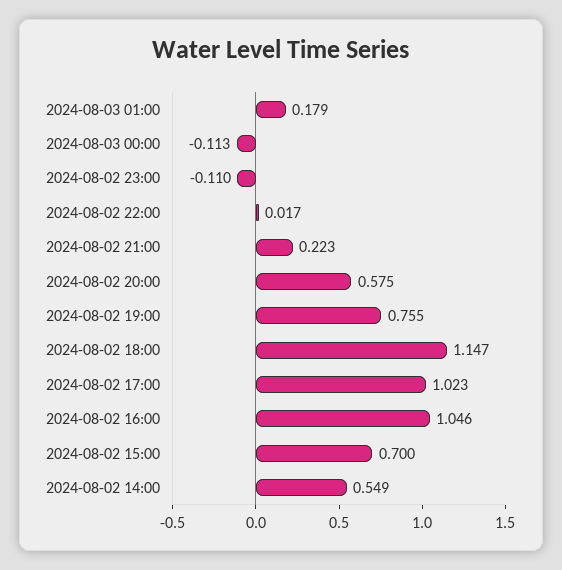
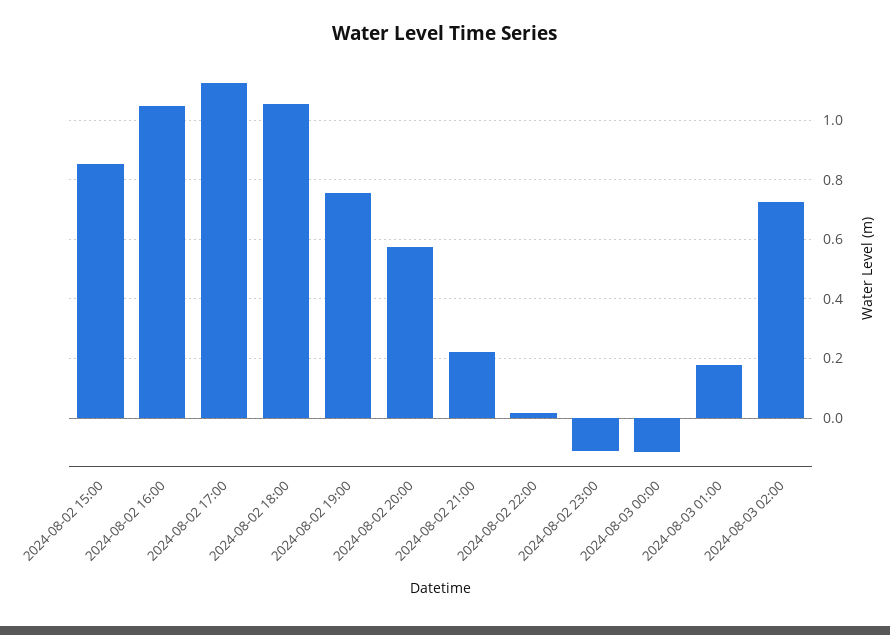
2024-08-02 18:00: 1.147 -> 1.05
2024-08-02 17:00: 1.023 -> 1.125
2024-08-02 15:00: 0.7 -> 0.85
2024-08-02 14:00: 0.549 -> none
2024-08-03 02:00: none -> 0.725

